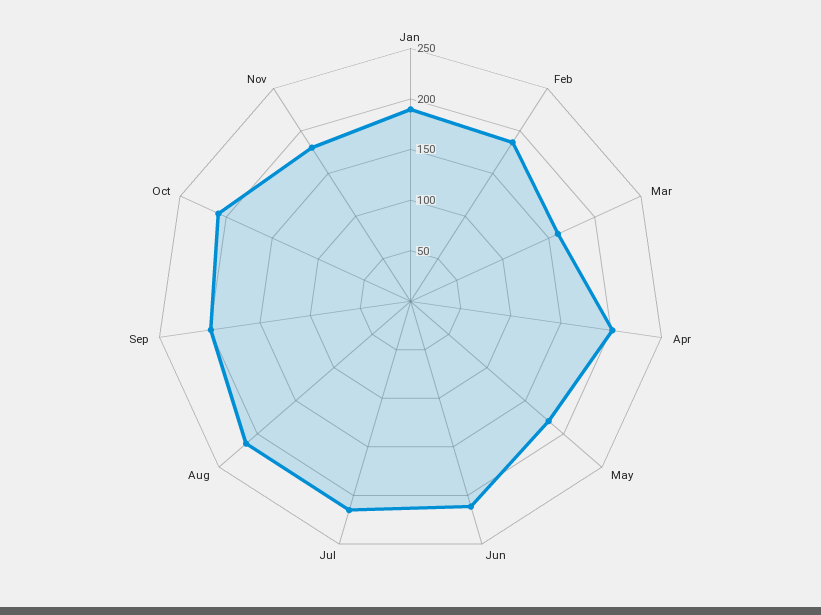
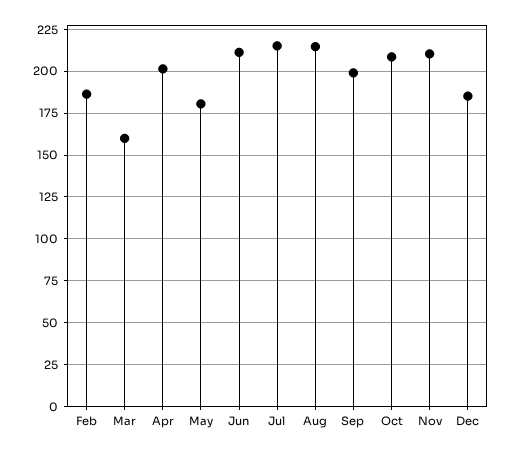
Jan: 190 -> none
Nov: 180 -> 210
Dec: none -> 185

